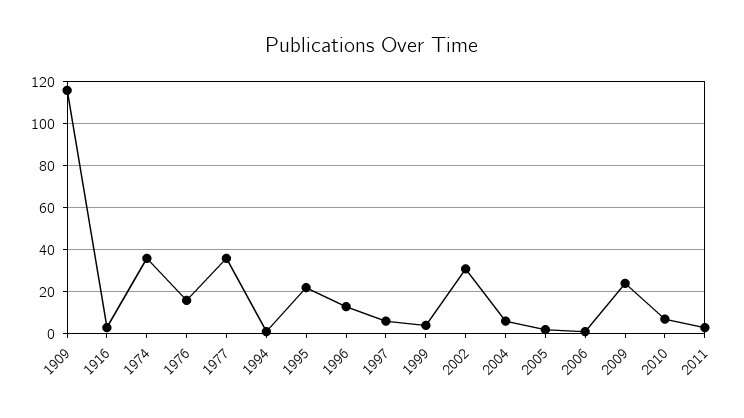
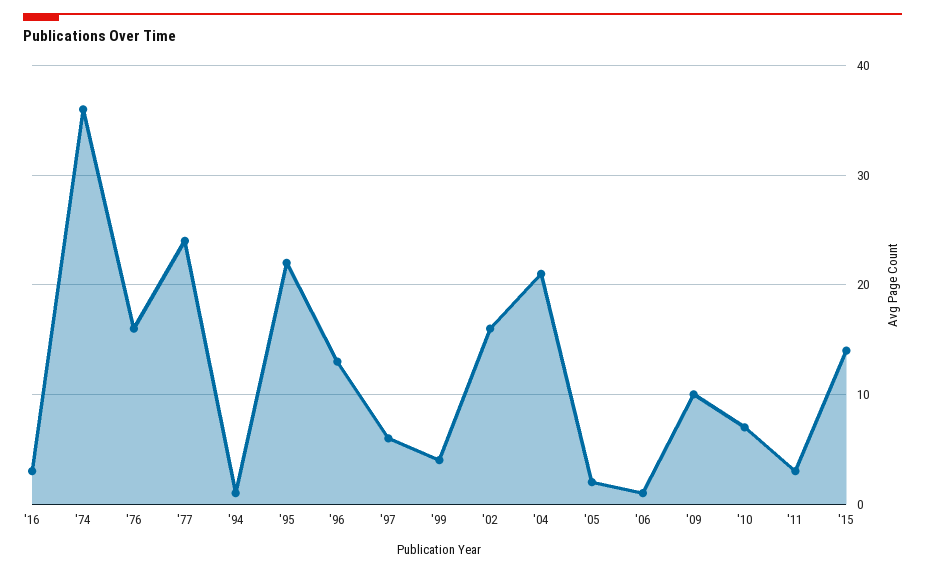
1909: 115 -> none
1977: 35 -> 24
2002: 30 -> 16
2004: 5 -> 21
2009: 25 -> 10
'15: none -> 14

